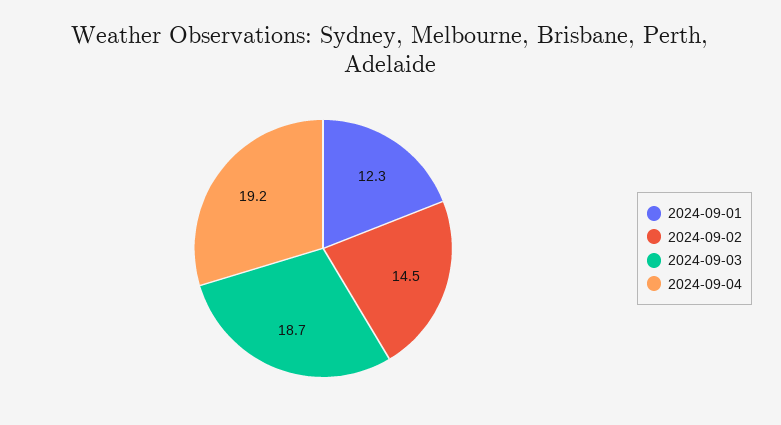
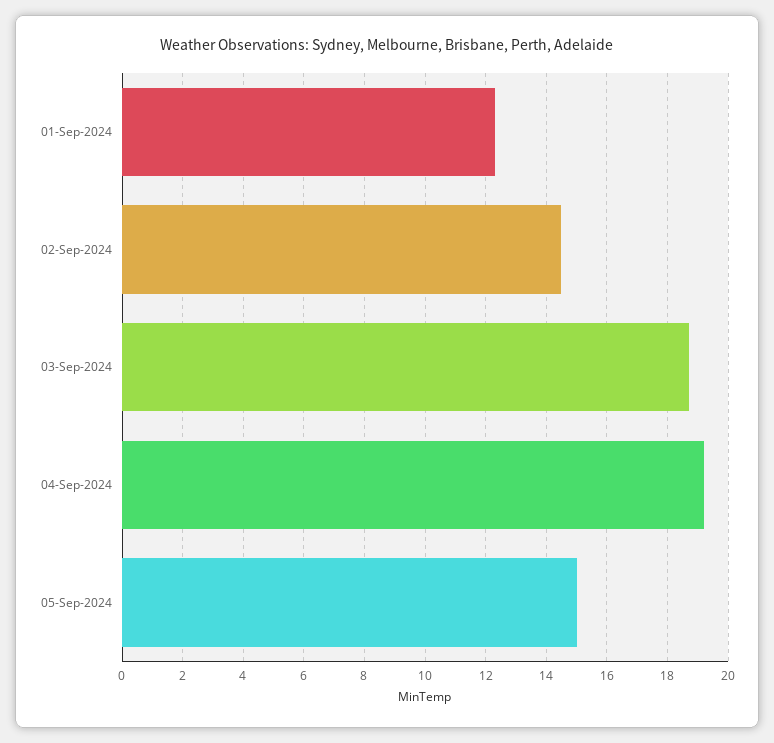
05-Sep-2024: none -> 15

